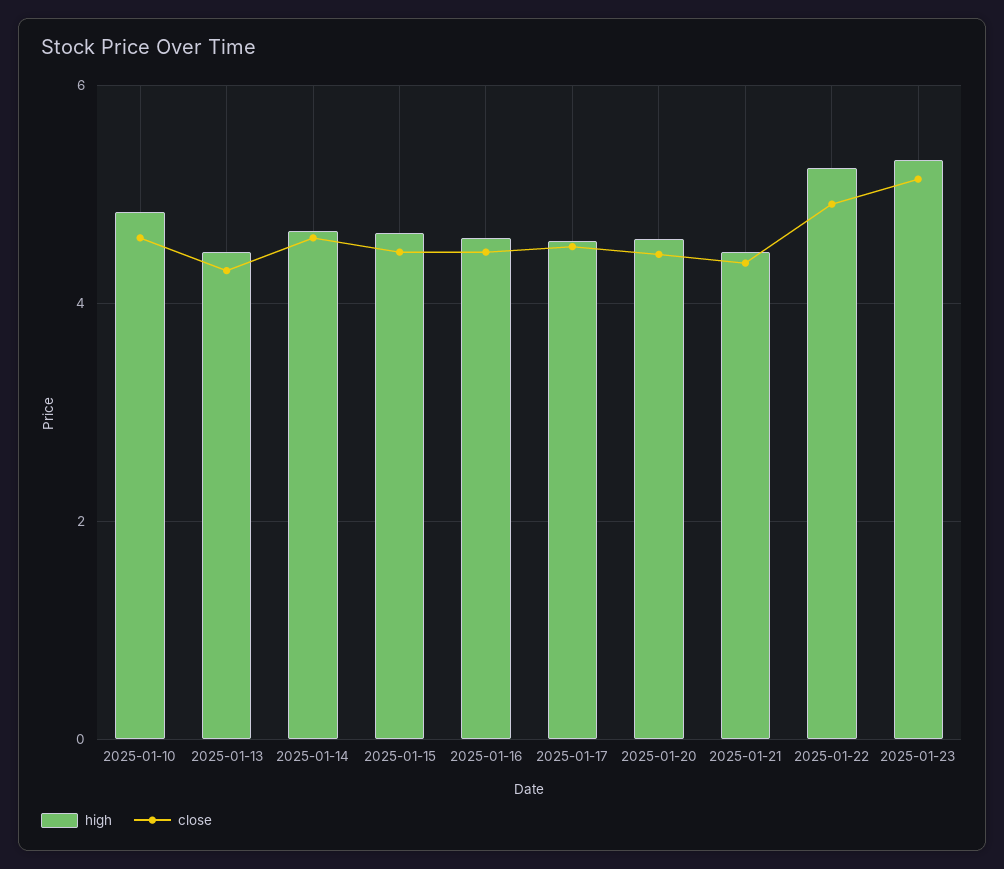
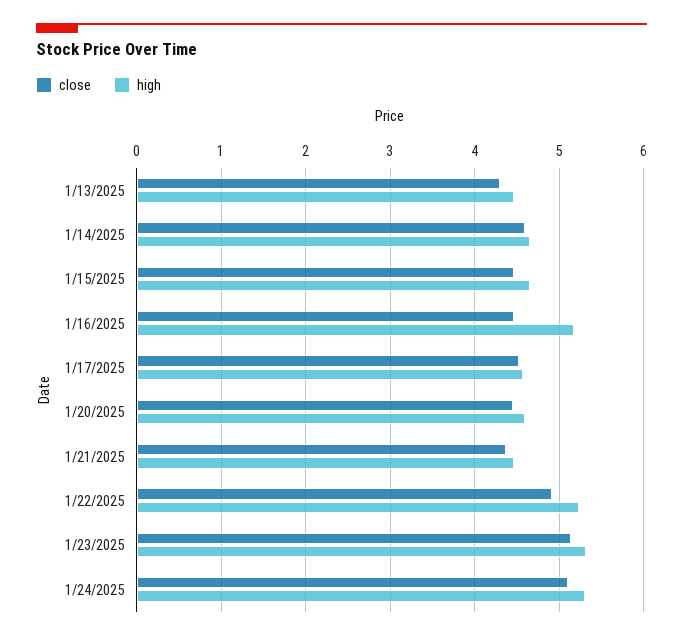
high, 2025-01-10: 4.8 -> none
close, 2025-01-10: 4.6 -> none
high, 2025-01-16: 4.6 -> 5.2
close, 1/24/2025: none -> 5.1
high, 1/24/2025: none -> 5.3

